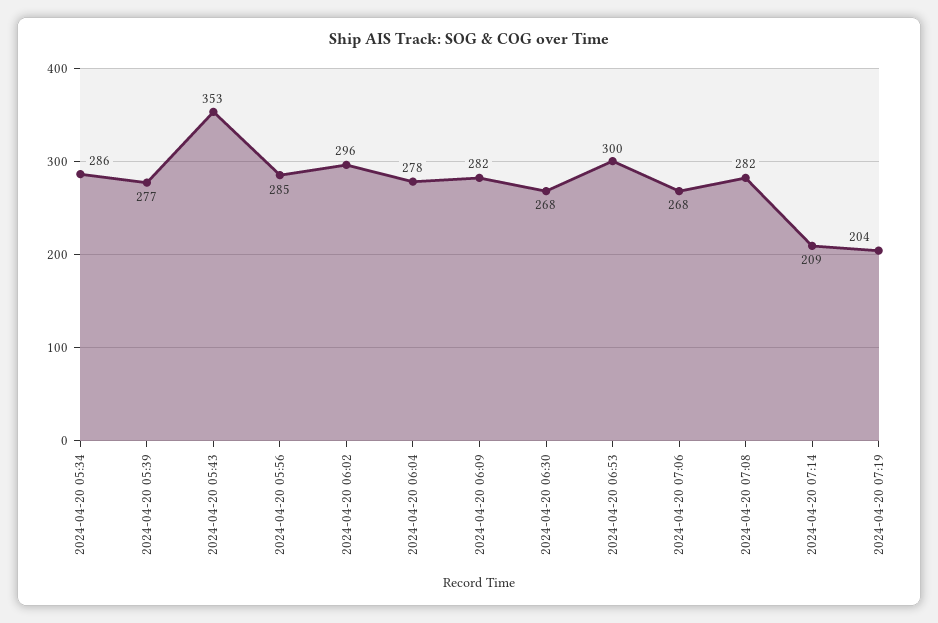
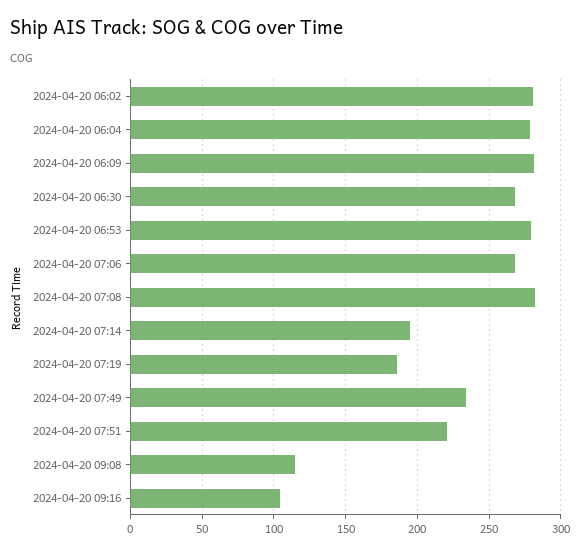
2024-04-20 05:34: 286 -> none
2024-04-20 05:39: 277 -> none
2024-04-20 05:43: 353 -> none
2024-04-20 05:56: 285 -> none
2024-04-20 06:02: 296 -> 280
2024-04-20 06:53: 300 -> 280
2024-04-20 07:14: 209 -> 195
2024-04-20 07:19: 204 -> 185
2024-04-20 07:49: none -> 235
2024-04-20 07:51: none -> 220
2024-04-20 09:08: none -> 115
2024-04-20 09:16: none -> 105

